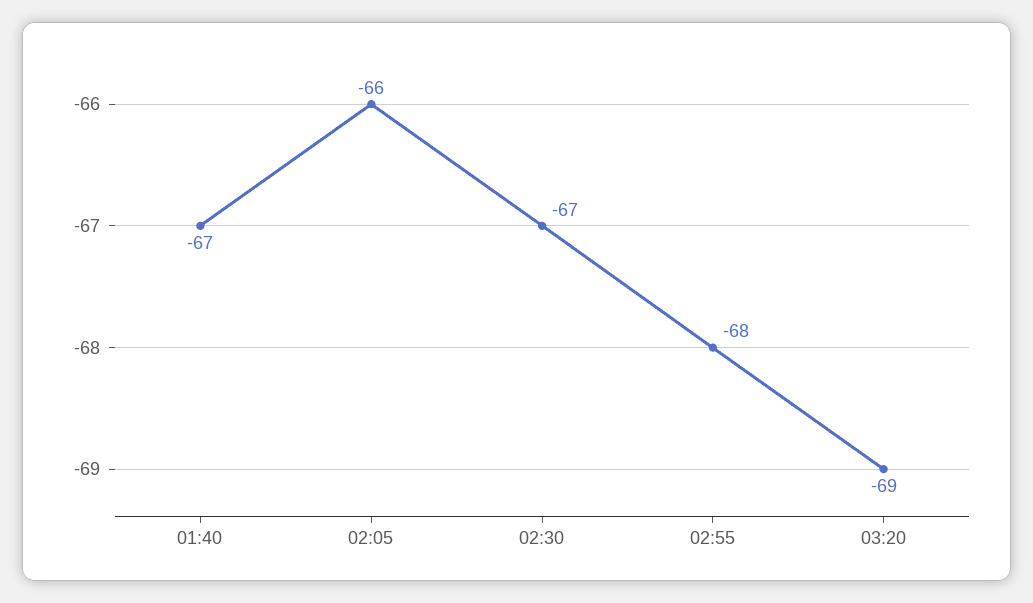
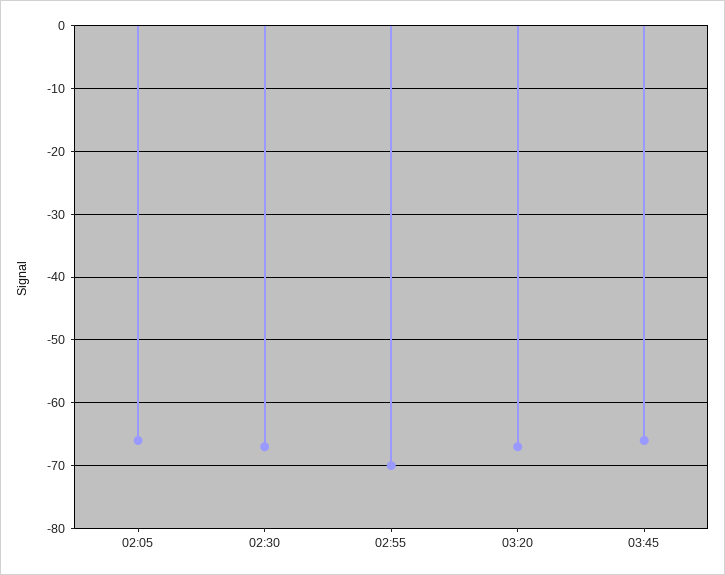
01:40: -67 -> none
02:55: -68 -> -70
03:20: -69 -> -67
03:45: none -> -66

